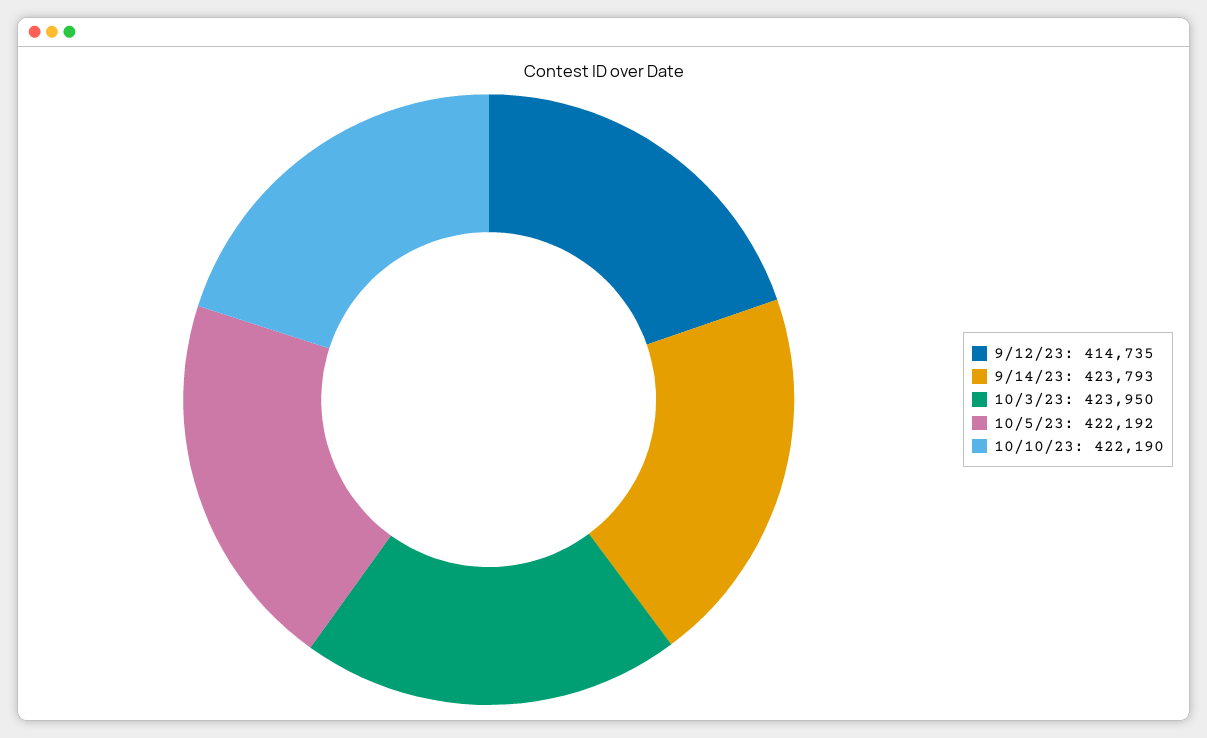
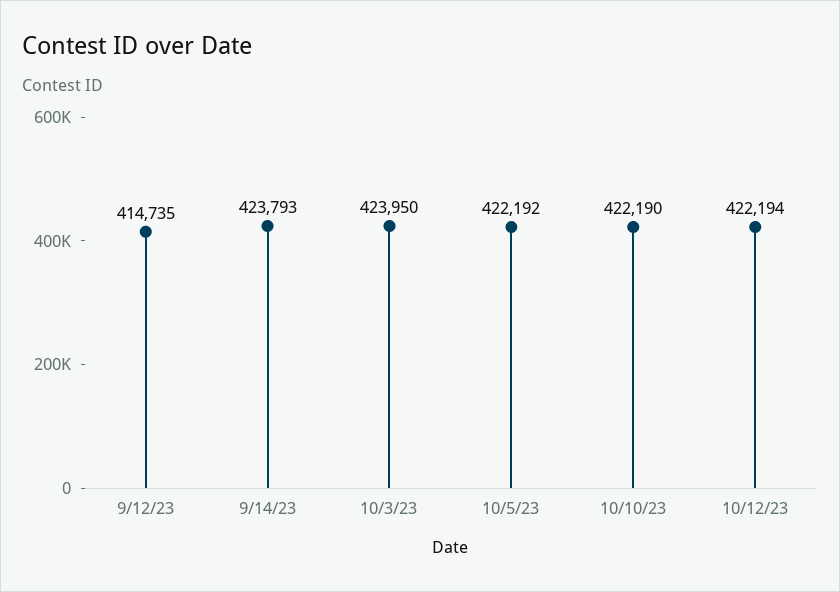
10/12/23: none -> 422194

